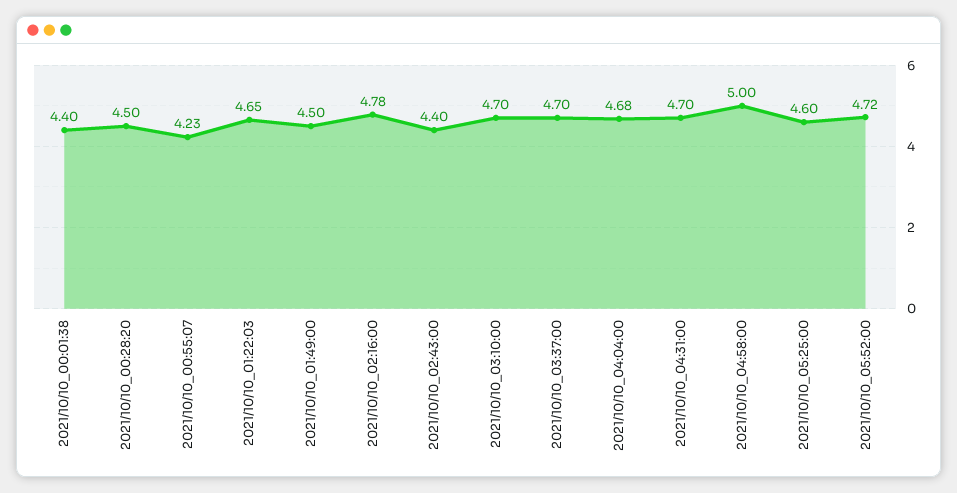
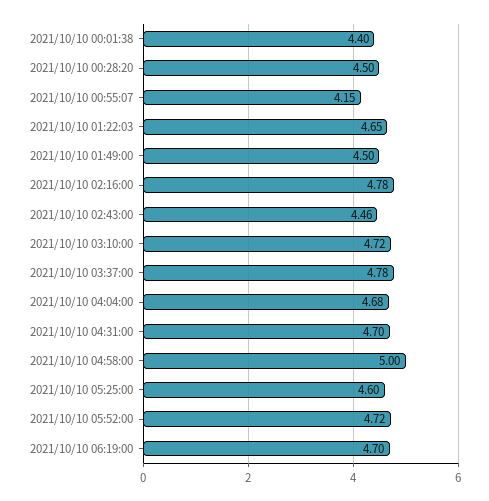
2021/10/10_00:55:07: 4.23 -> 4.15
2021/10/10_02:43:00: 4.4 -> 4.46
2021/10/10_03:10:00: 4.7 -> 4.72
2021/10/10_03:37:00: 4.7 -> 4.78
2021/10/10 06:19:00: none -> 4.7

